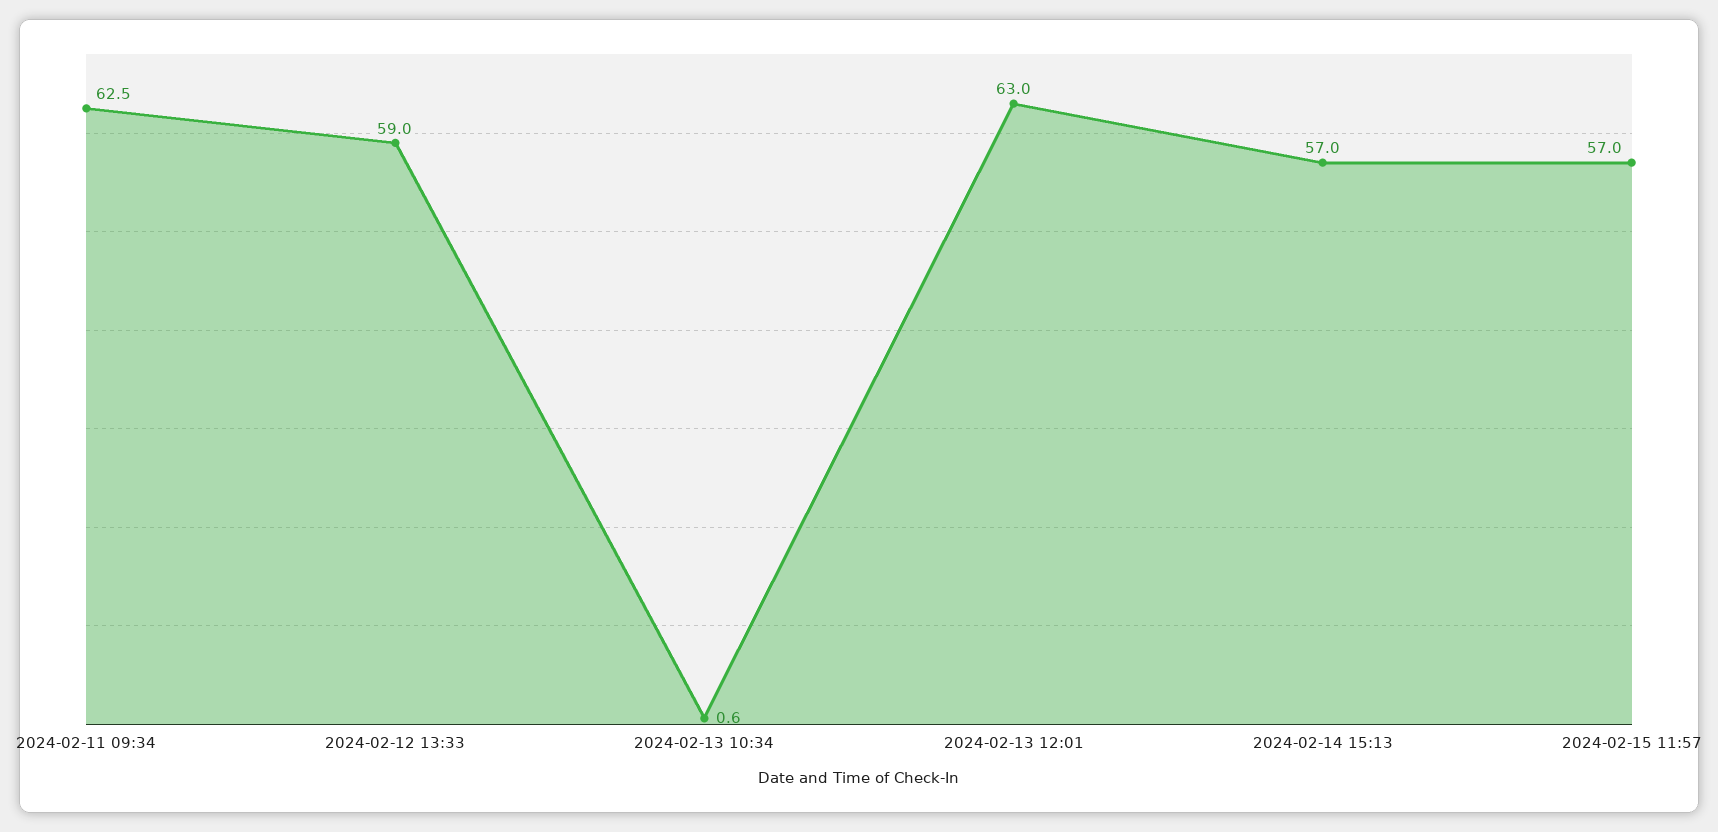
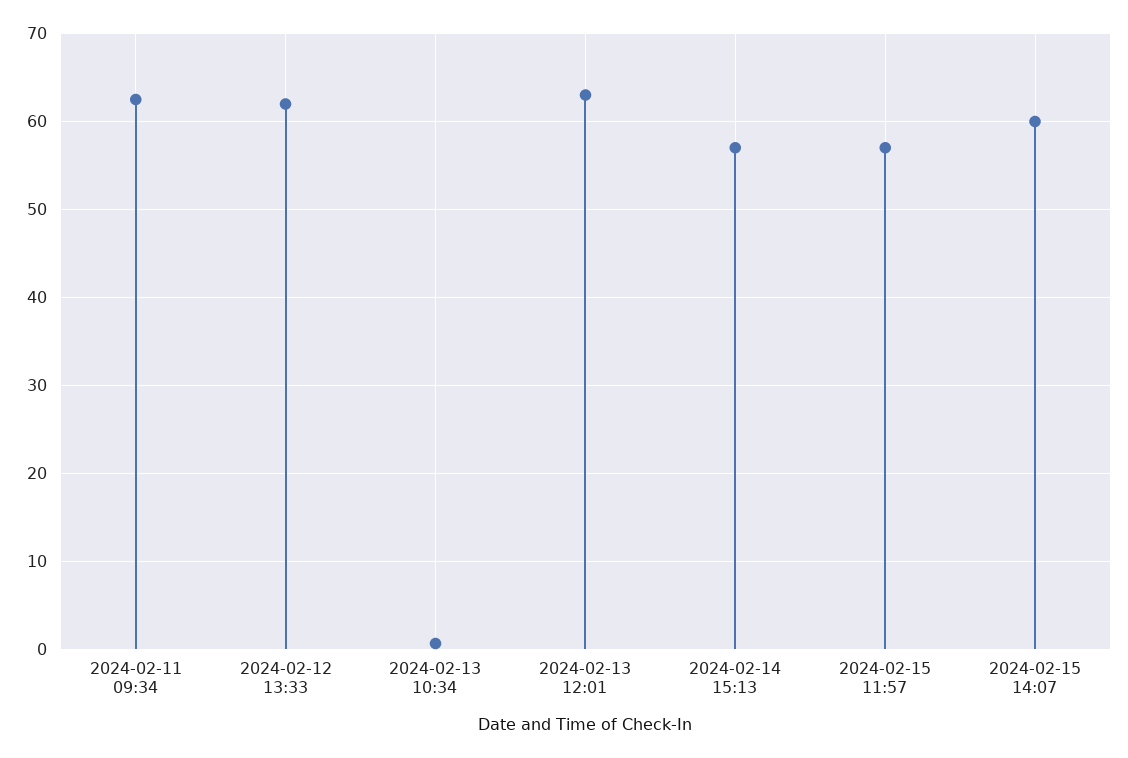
2024-02-12 13:33: 59 -> 62
2024-02-15 14:07: none -> 60

